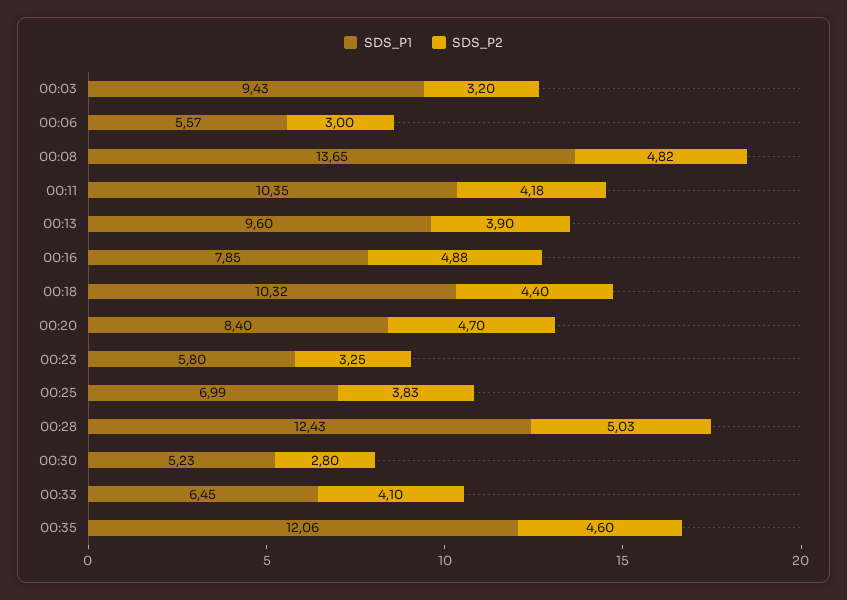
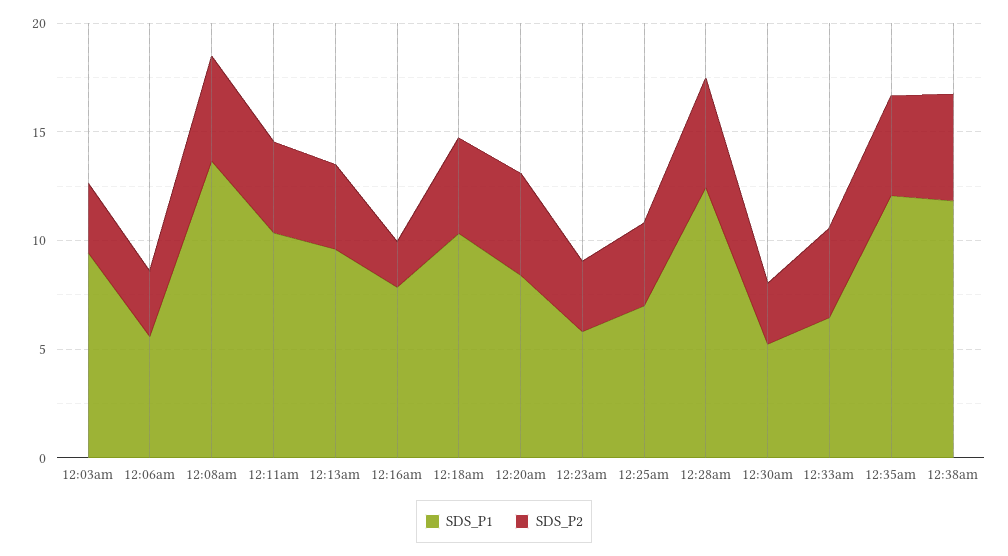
SDS_P2, 00:16: 4.88 -> 2
SDS_P1, 12:38am: none -> 12
SDS_P2, 12:38am: none -> 5

